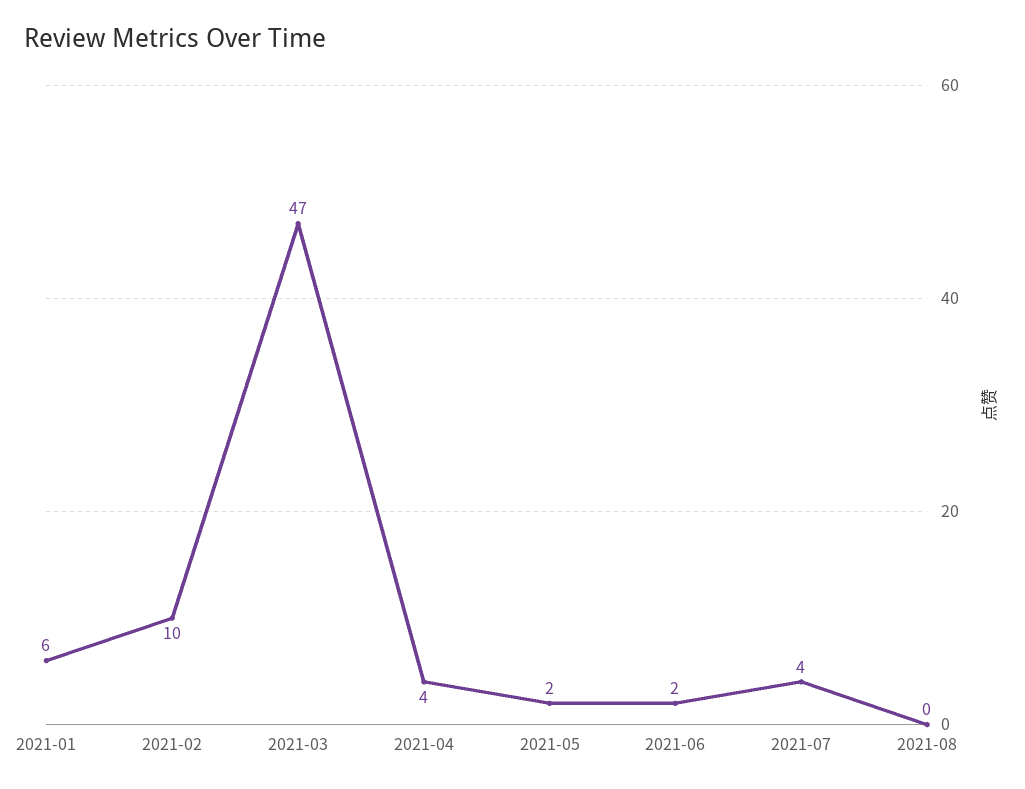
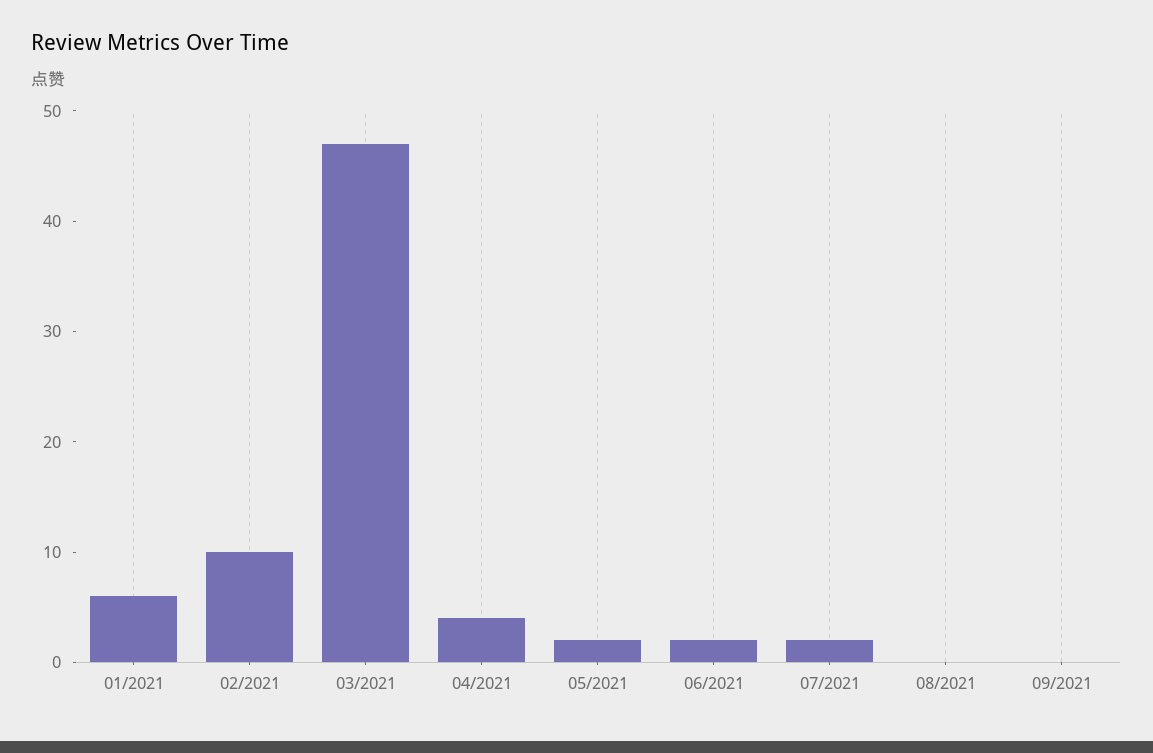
2021-07: 4 -> 2
09/2021: none -> 0

